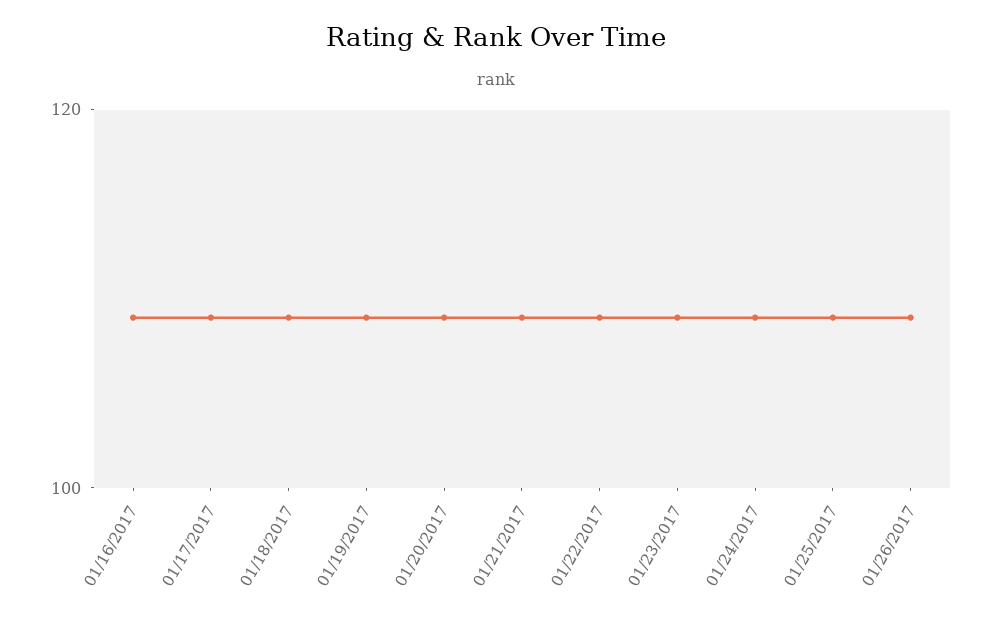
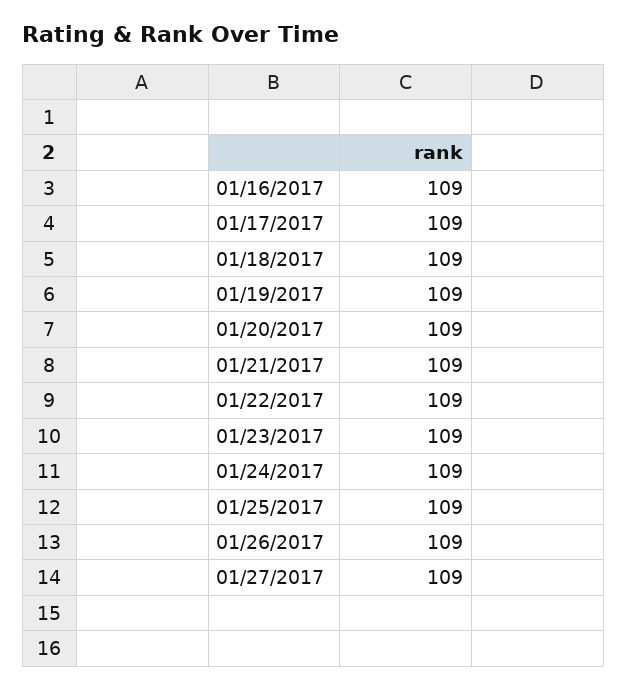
01/27/2017: none -> 109

